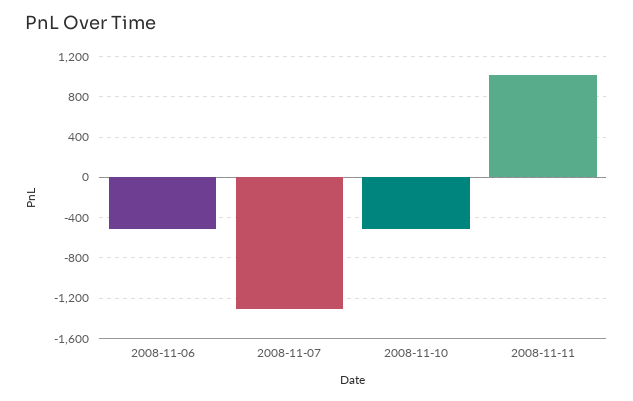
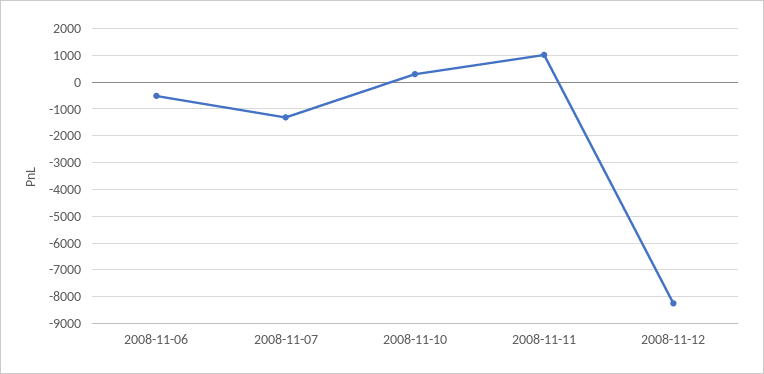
2008-11-10: -500 -> 250
2008-11-12: none -> -8250

